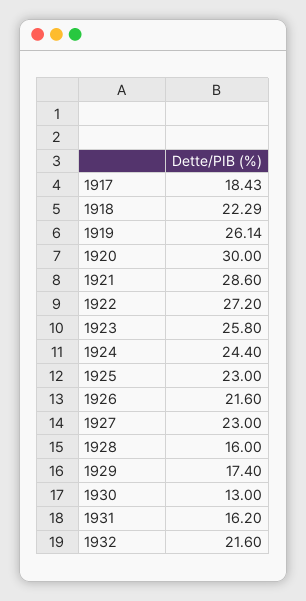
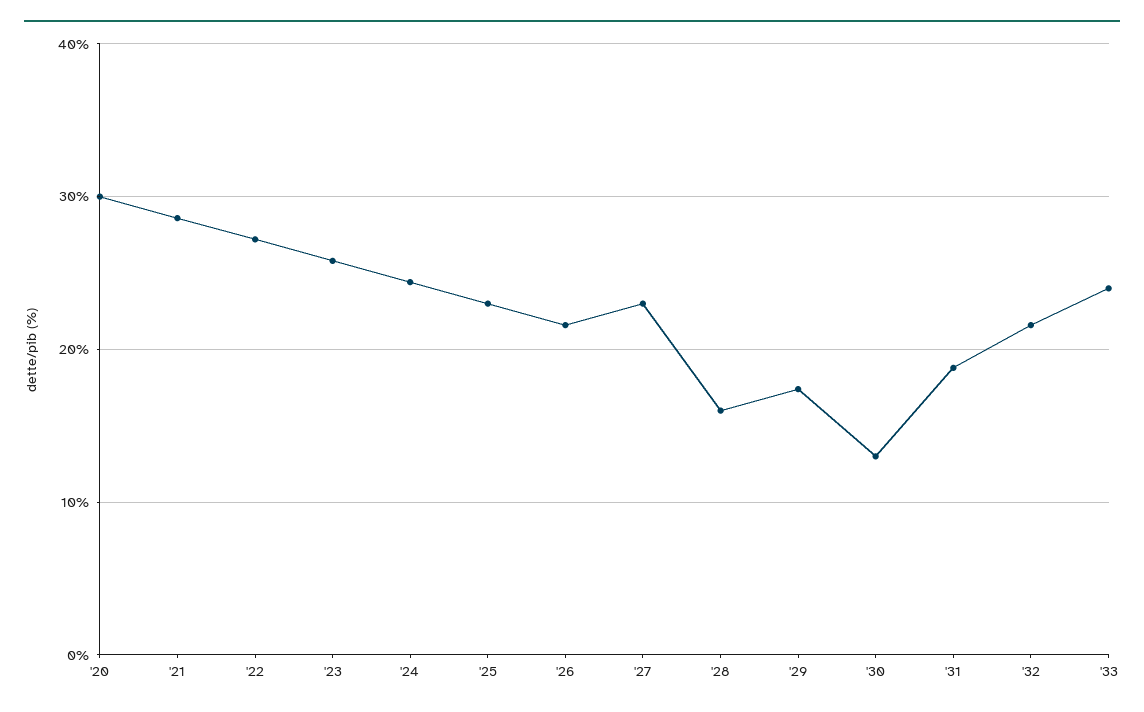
1917: 18.43 -> none
1918: 22.29 -> none
1919: 26.14 -> none
1931: 16.2 -> 19
'33: none -> 24

